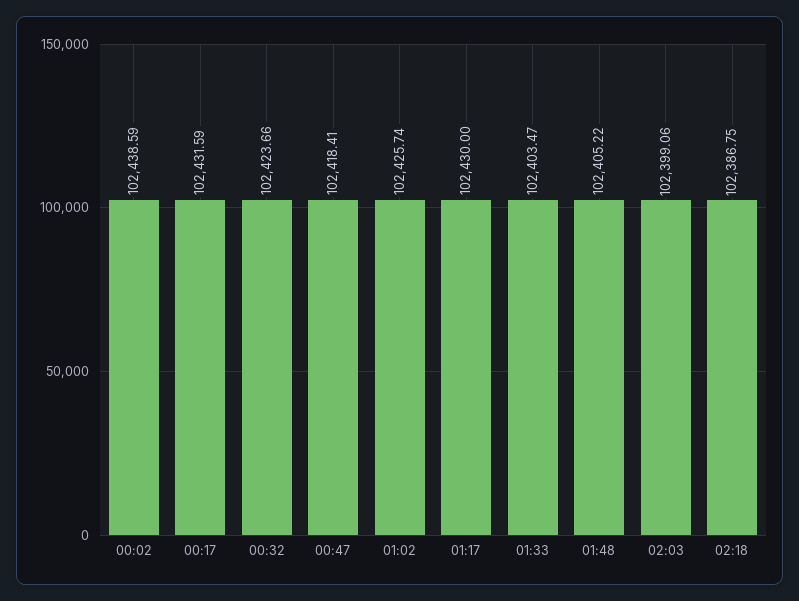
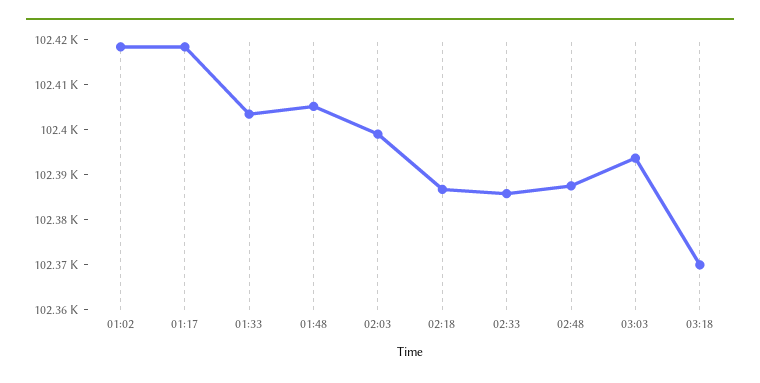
00:02: 102438.59 -> none
00:17: 102431.59 -> none
00:32: 102423.66 -> none
00:47: 102418.41 -> none
01:02: 102425.74 -> 102418
01:17: 102430 -> 102418
02:33: none -> 102386
02:48: none -> 102388
03:03: none -> 102394
03:18: none -> 102370

